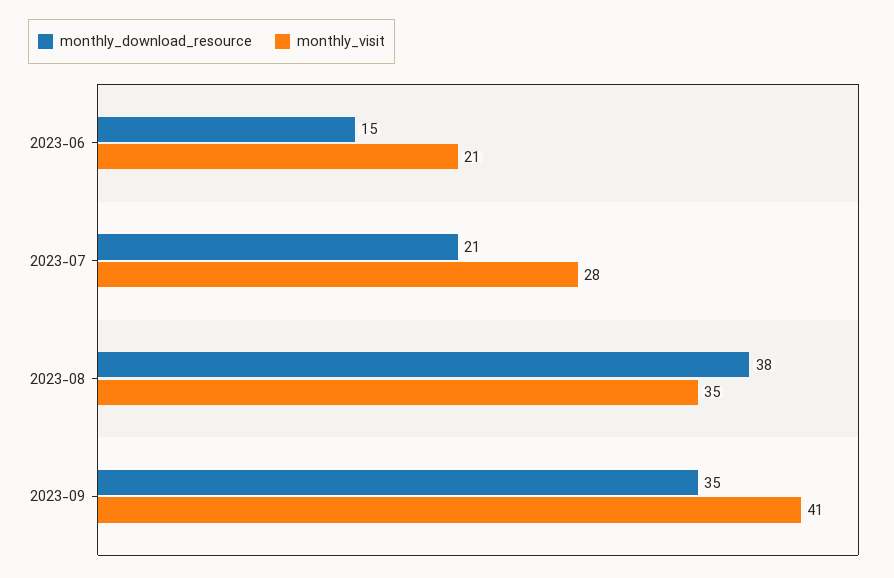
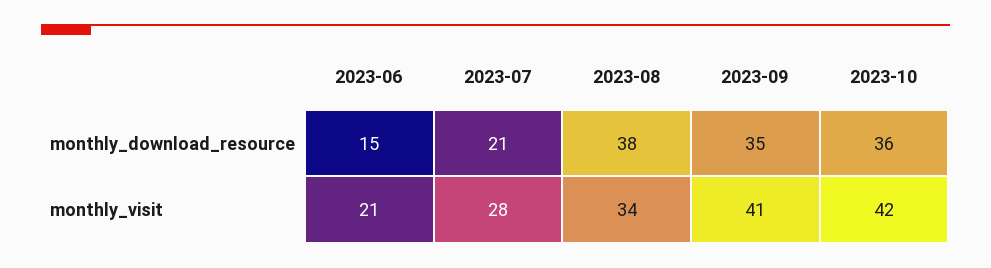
monthly_visit, 2023-08: 35 -> 34
monthly_download_resource, 2023-10: none -> 36
monthly_visit, 2023-10: none -> 42

